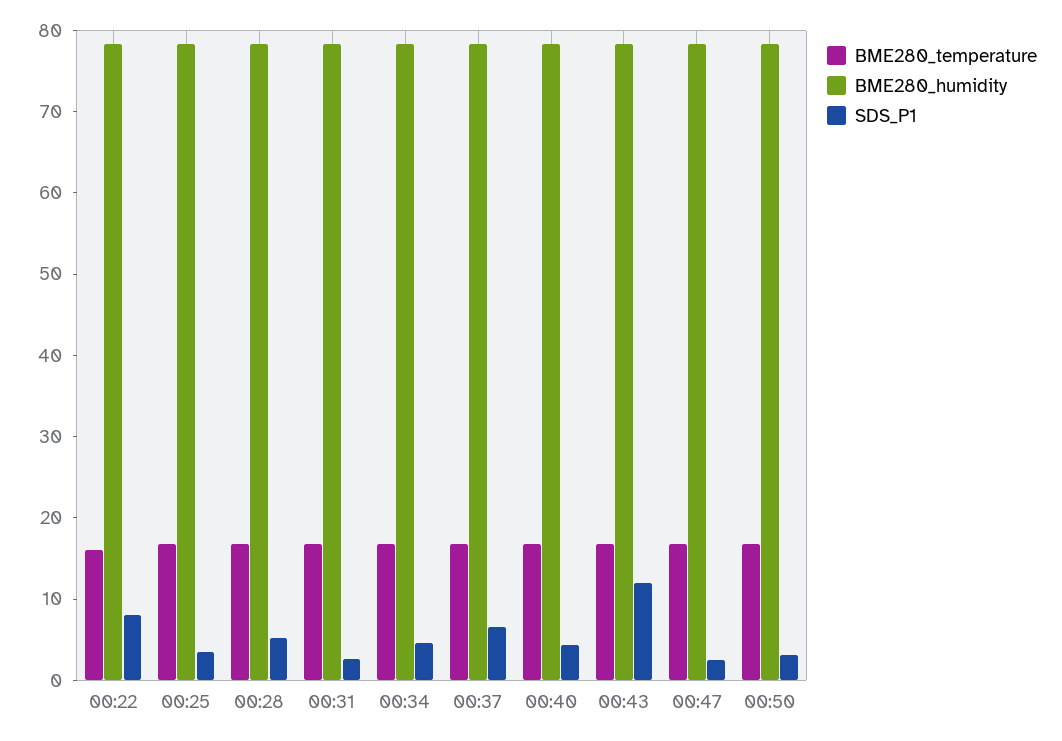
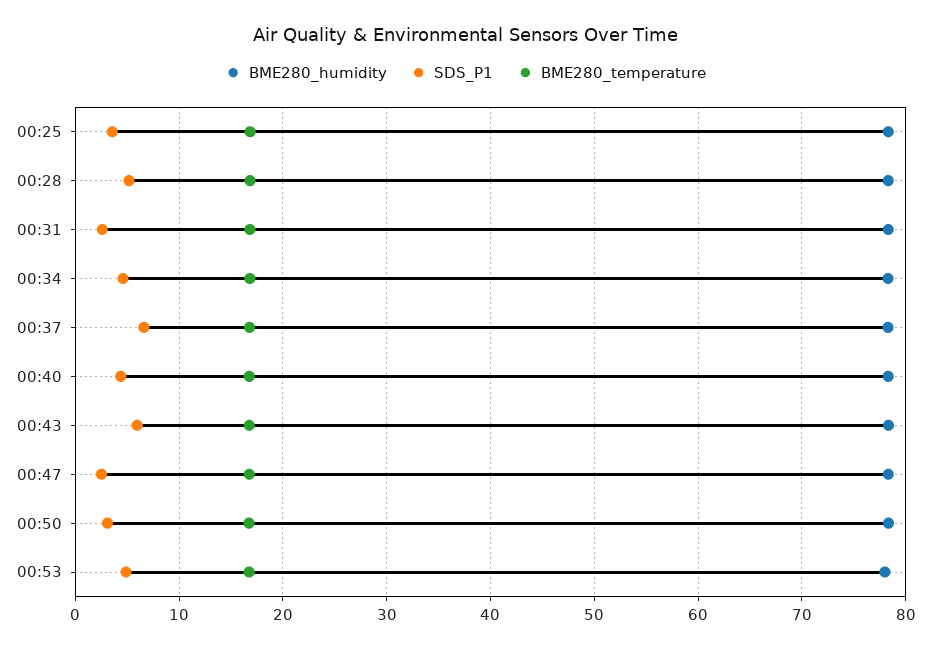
BME280_temperature, 00:22: 16 -> none
BME280_humidity, 00:22: 78 -> none
SDS_P1, 00:22: 8 -> none
SDS_P1, 00:43: 12 -> 6
BME280_humidity, 00:53: none -> 78
SDS_P1, 00:53: none -> 5
BME280_temperature, 00:53: none -> 17

